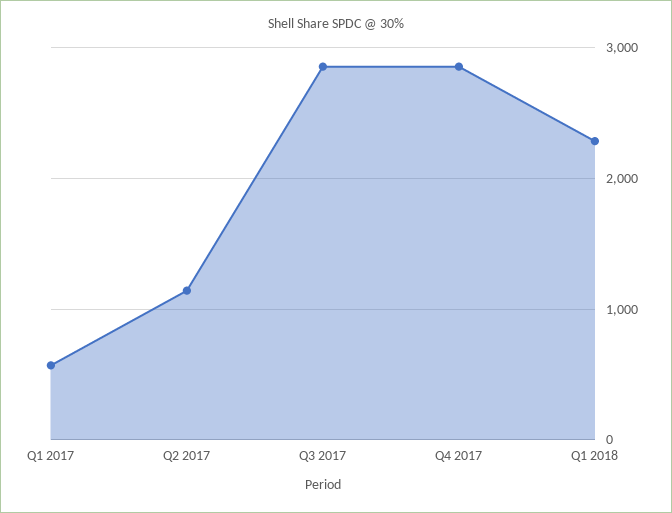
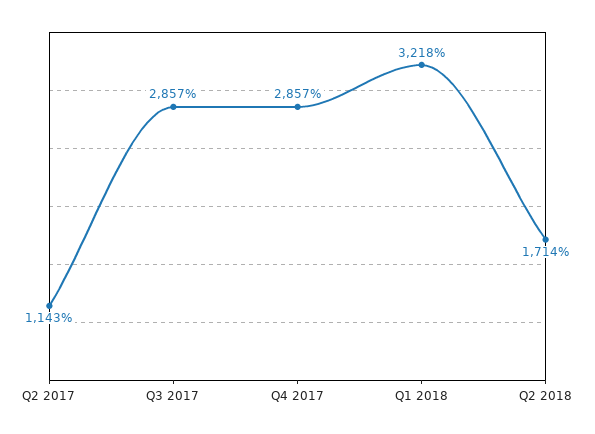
Q1 2017: 600 -> none
Q1 2018: 2300 -> 3218
Q2 2018: none -> 1714

